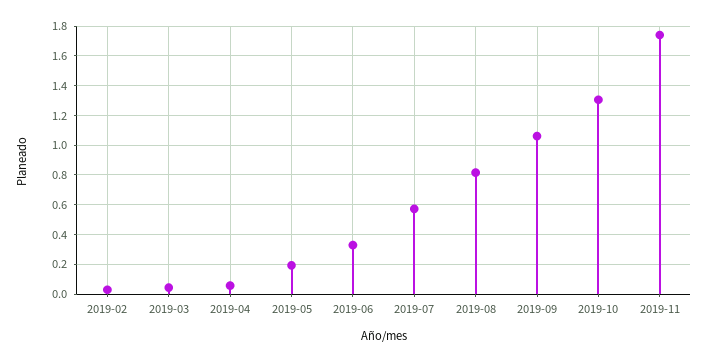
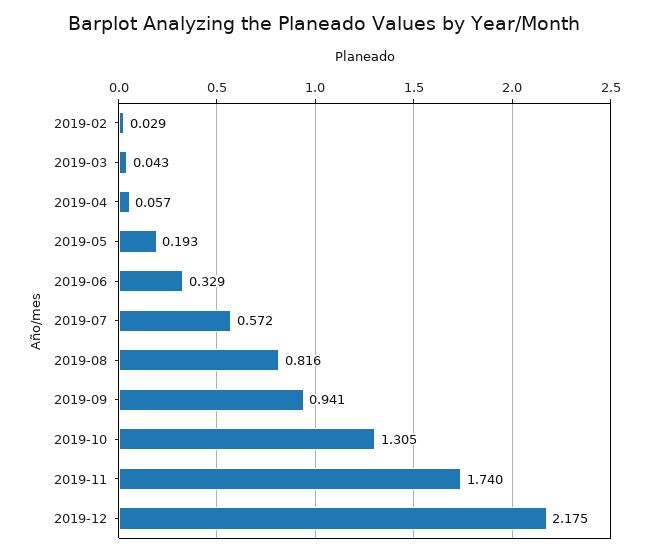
2019-09: 1.05 -> 0.941
2019-12: none -> 2.175

